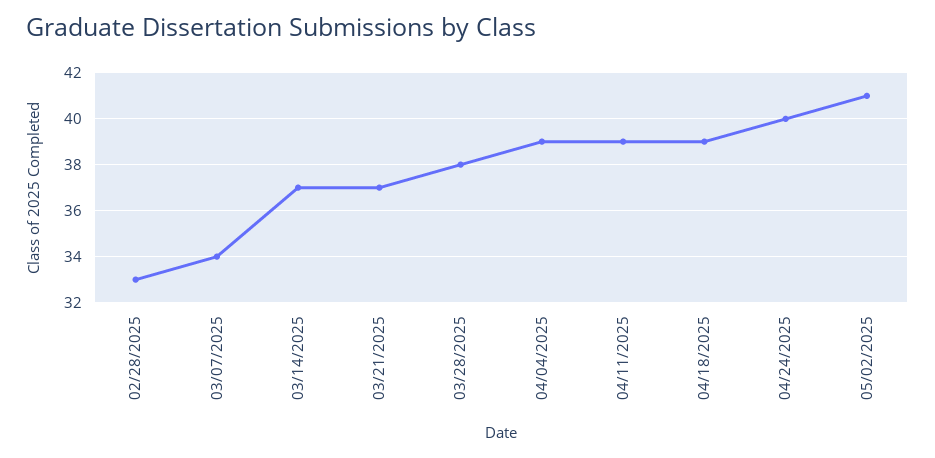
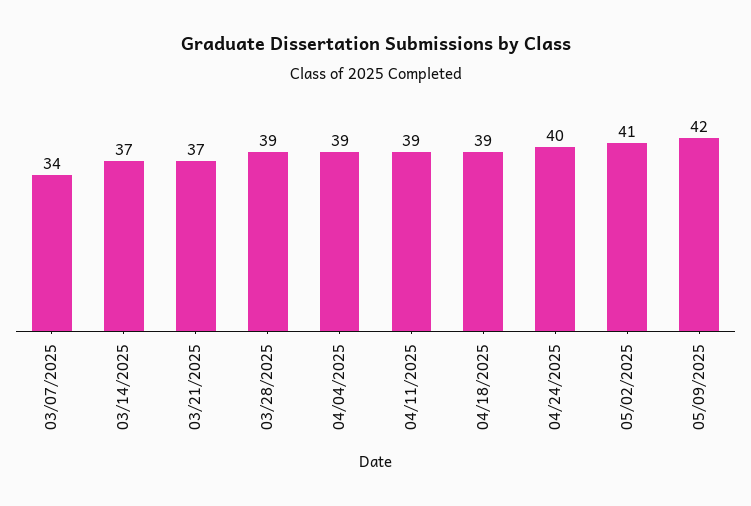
02/28/2025: 33 -> none
03/28/2025: 38 -> 39
05/09/2025: none -> 42

